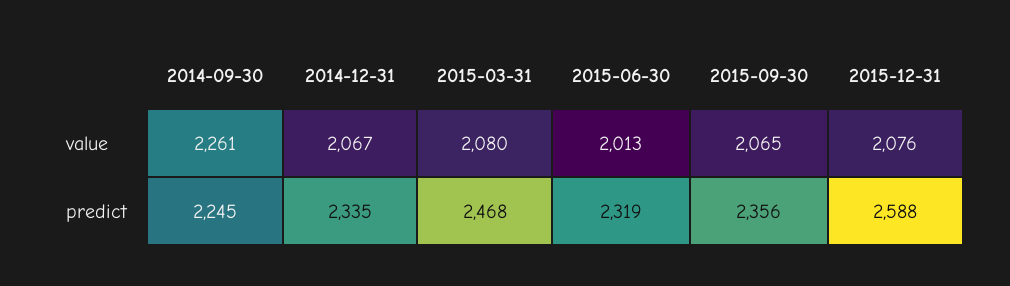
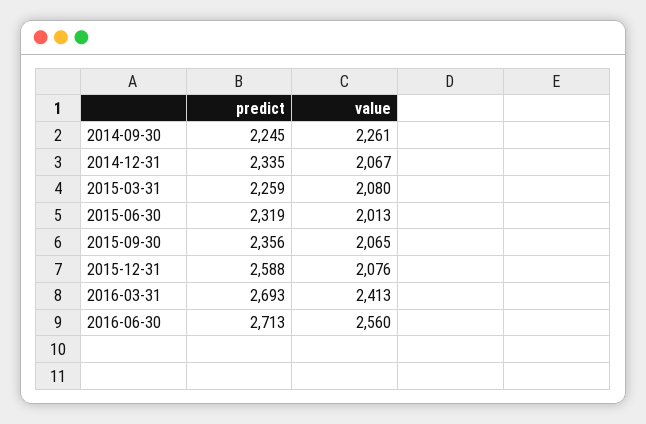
2015-03-31, predict: 2468 -> 2259
2016-03-31, predict: none -> 2693
2016-03-31, value: none -> 2413
2016-06-30, predict: none -> 2713
2016-06-30, value: none -> 2560

